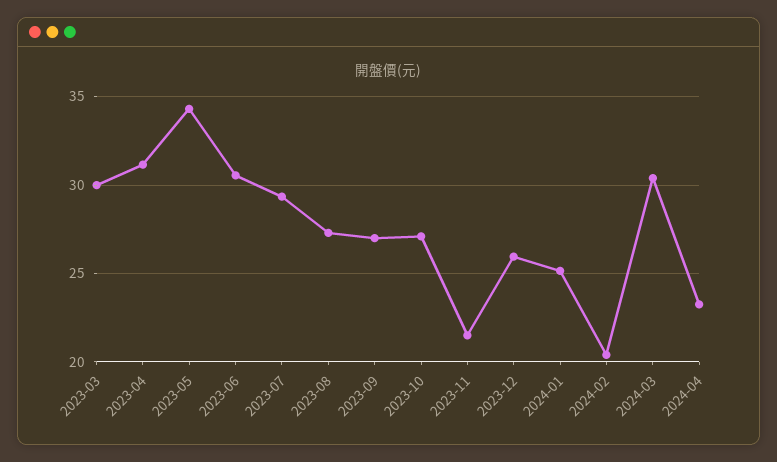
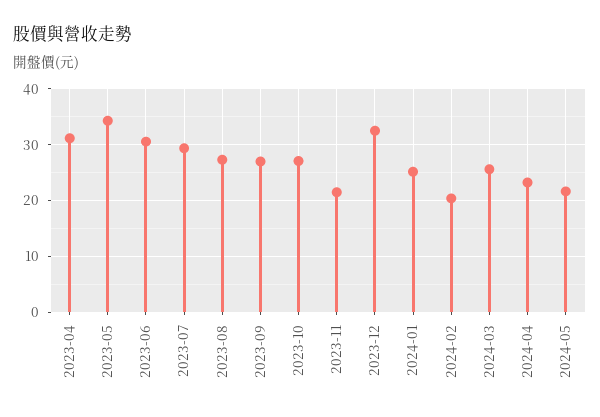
2023-03: 30 -> none
2023-12: 26 -> 32
2024-03: 30.5 -> 26
2024-05: none -> 22

